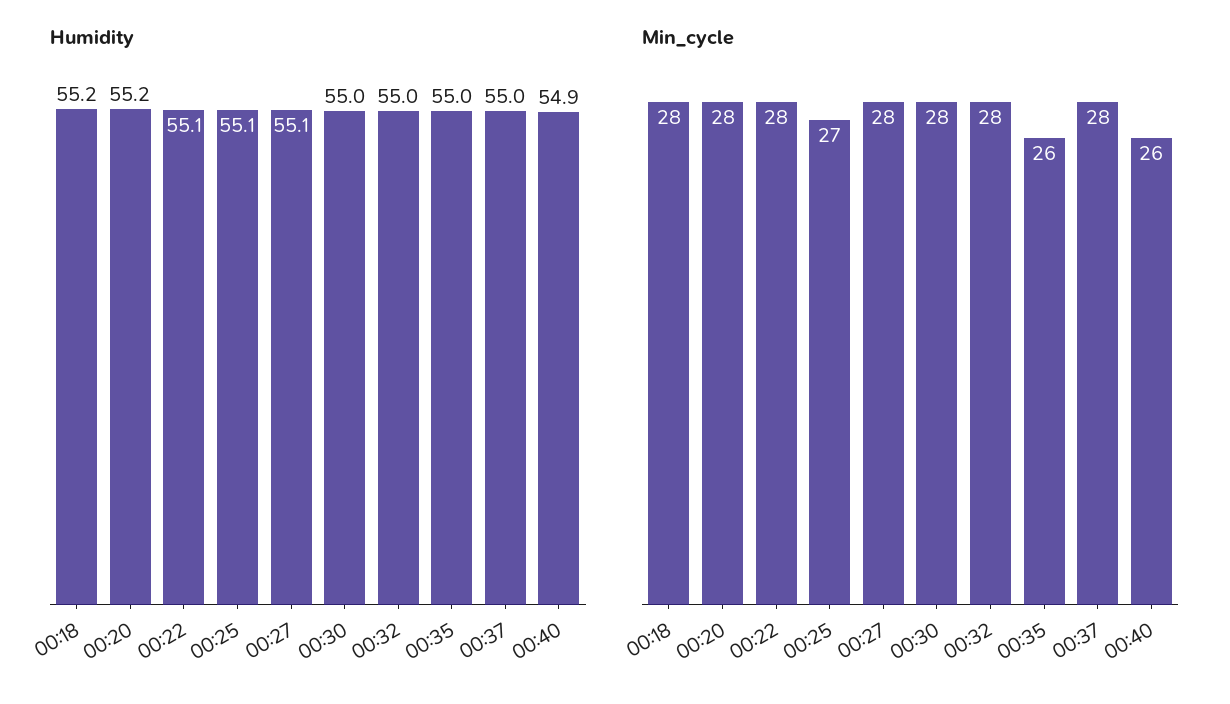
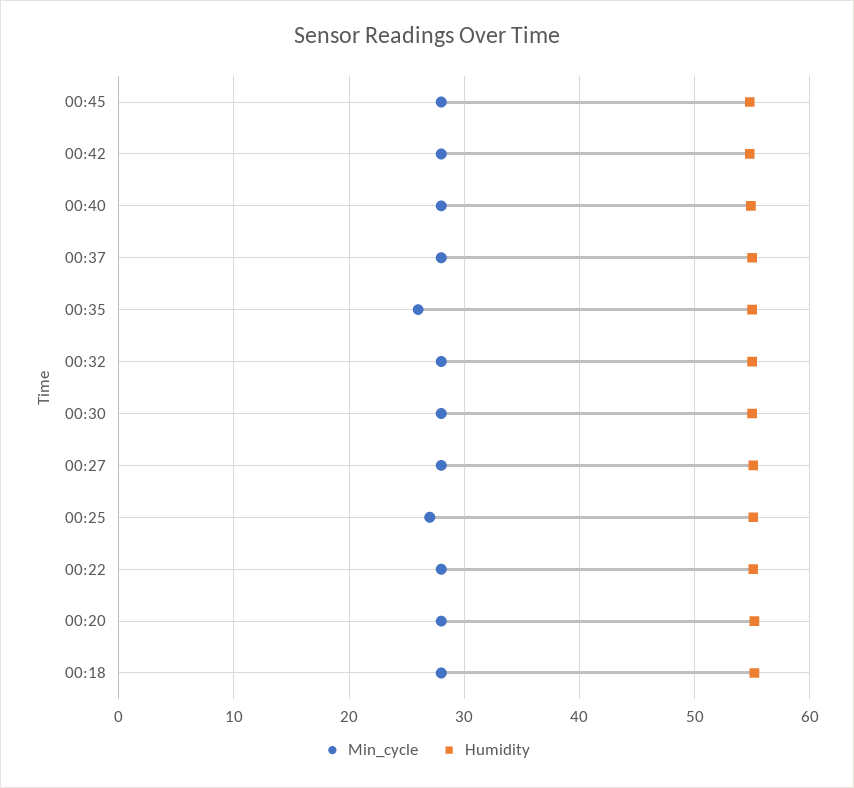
Min_cycle, 00:40: 26 -> 28
Min_cycle, 00:45: none -> 28
Humidity, 00:45: none -> 55
Min_cycle, 00:42: none -> 28
Humidity, 00:42: none -> 55

